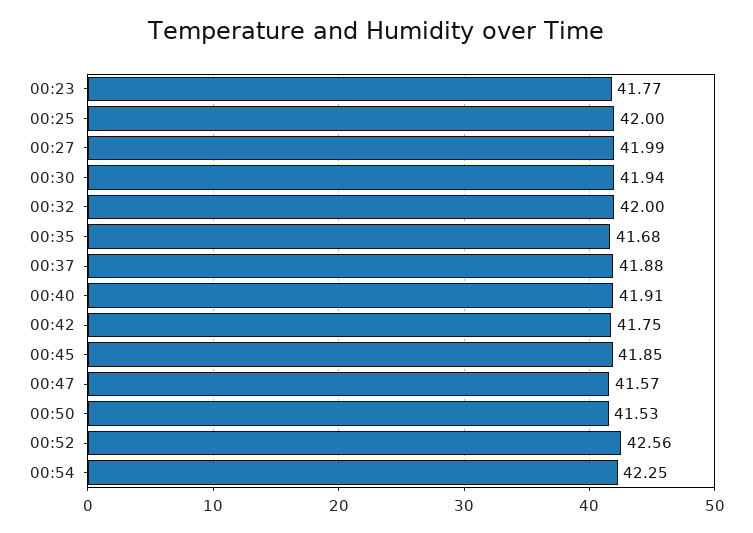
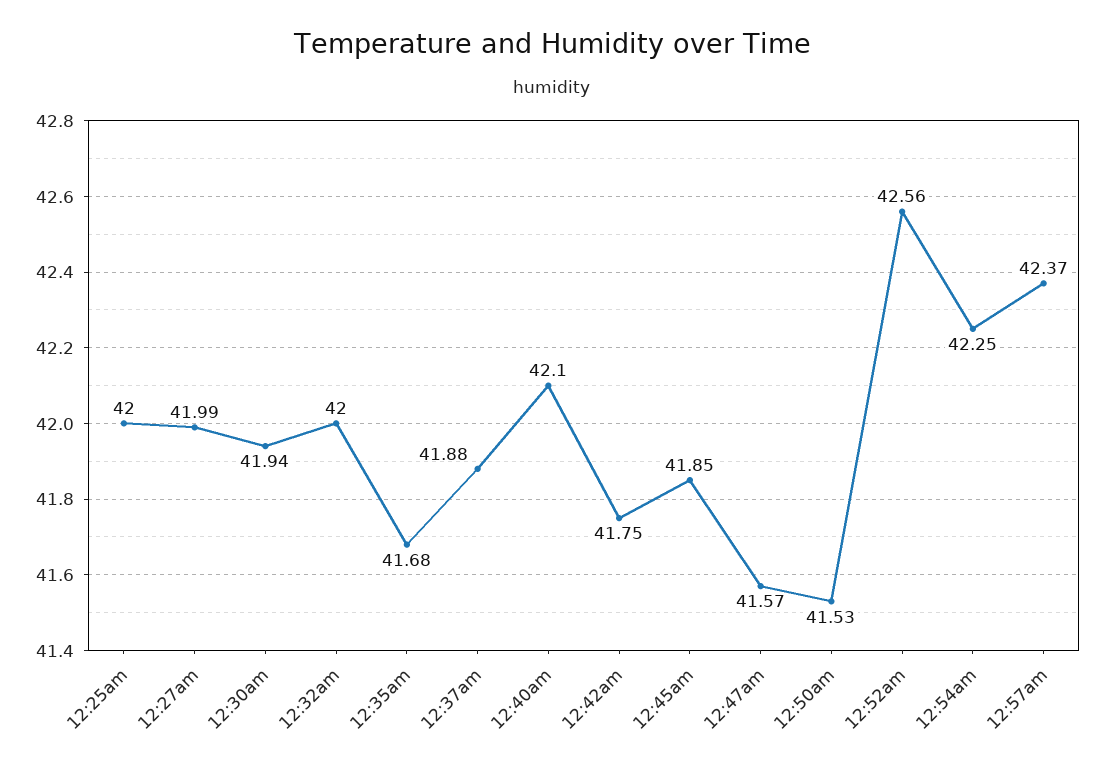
00:23: 41.77 -> none
00:40: 41.91 -> 42.1
12:57am: none -> 42.37

